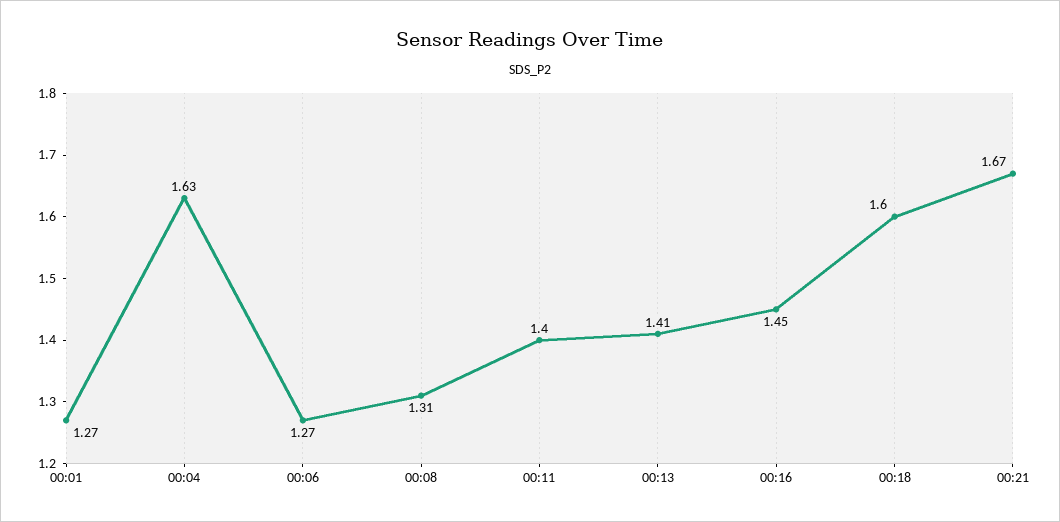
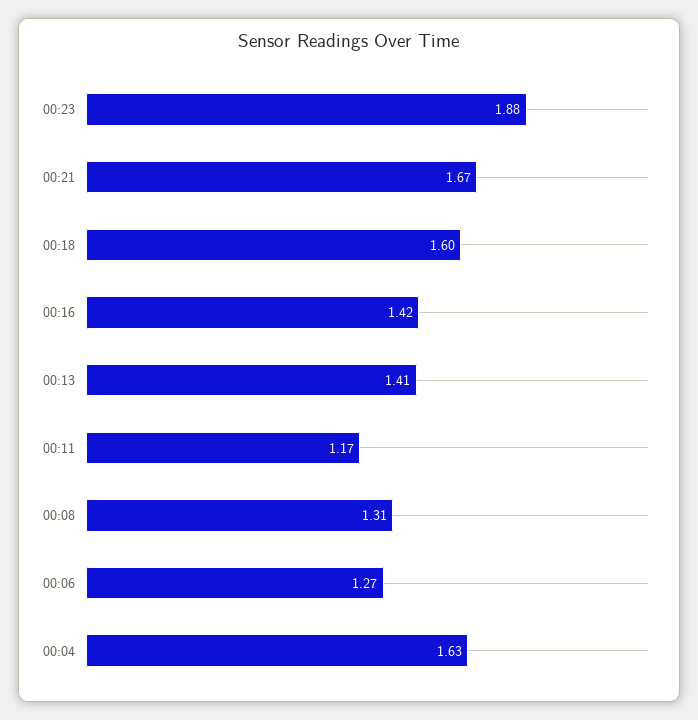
00:01: 1.27 -> none
00:11: 1.4 -> 1.17
00:16: 1.45 -> 1.42
00:23: none -> 1.88

